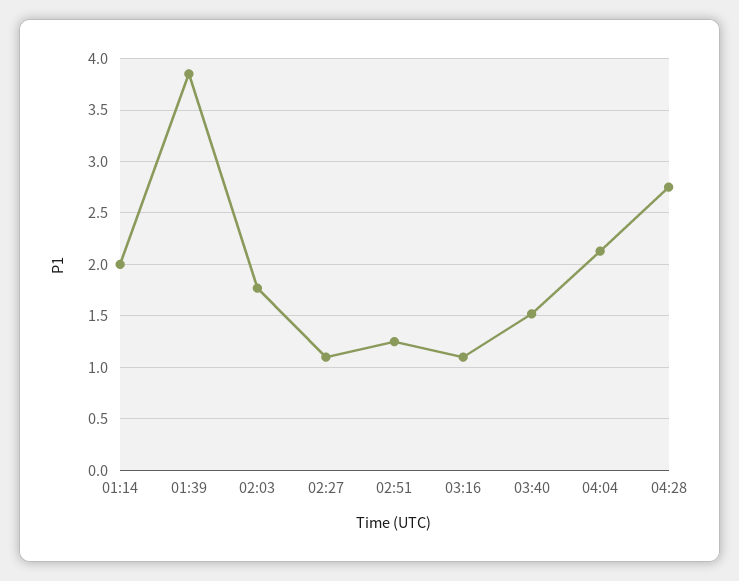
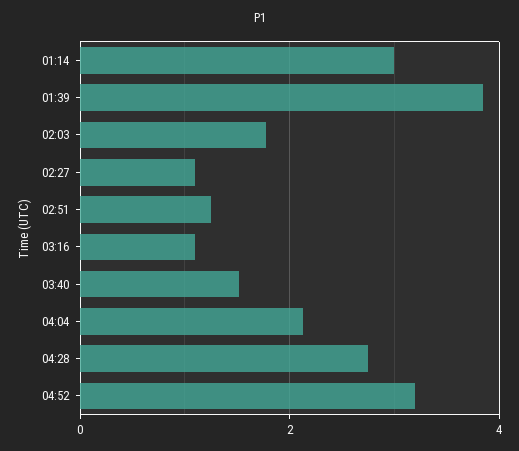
01:14: 2 -> 3
04:52: none -> 3.2

